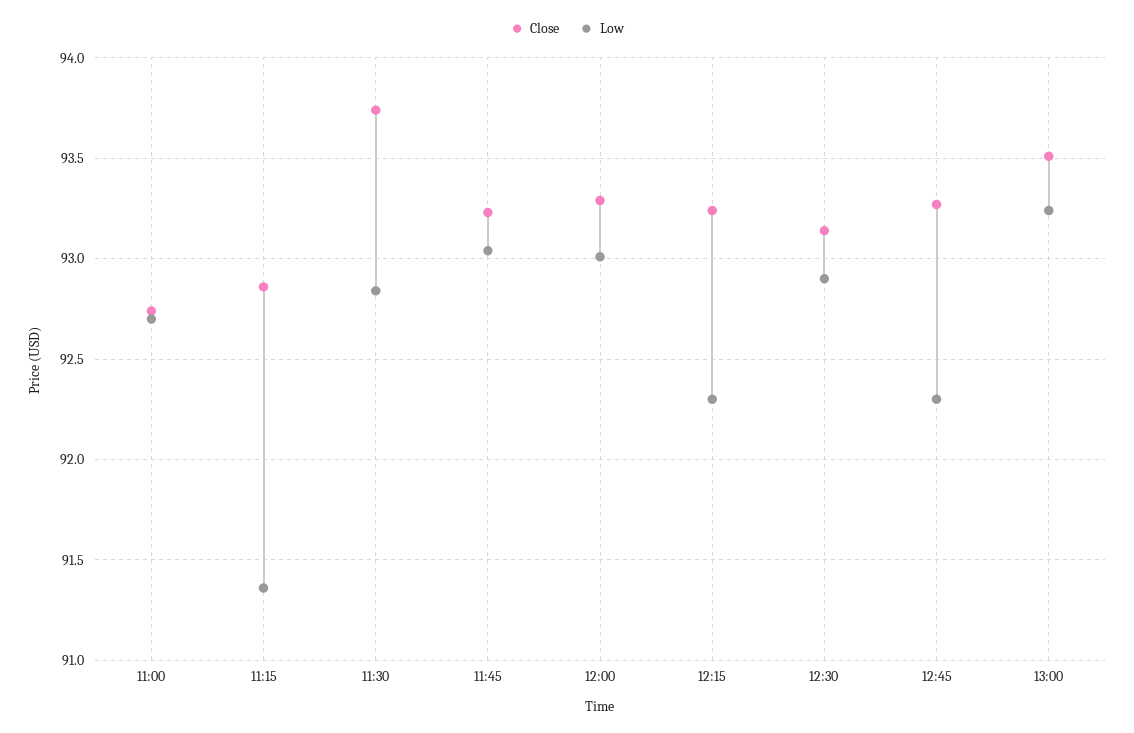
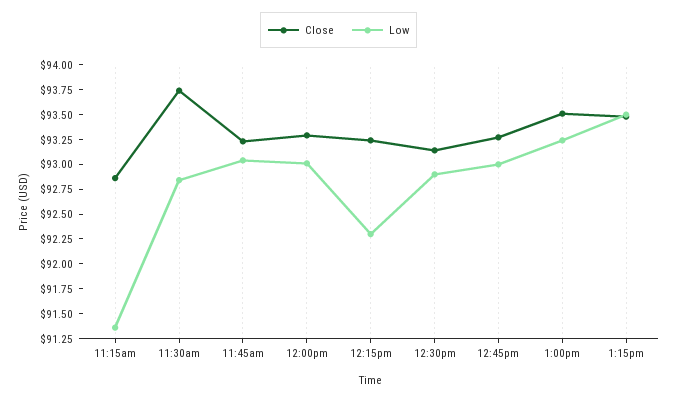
Close, 11:00: 92.75 -> none
Low, 11:00: 92.7 -> none
Low, 12:45: 92.3 -> 93
Close, 1:15pm: none -> 93.5
Low, 1:15pm: none -> 93.5

